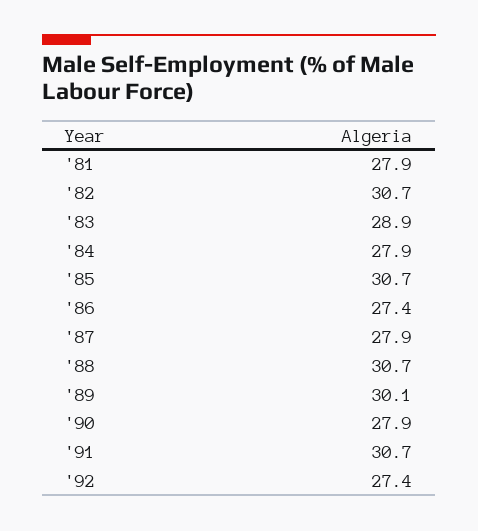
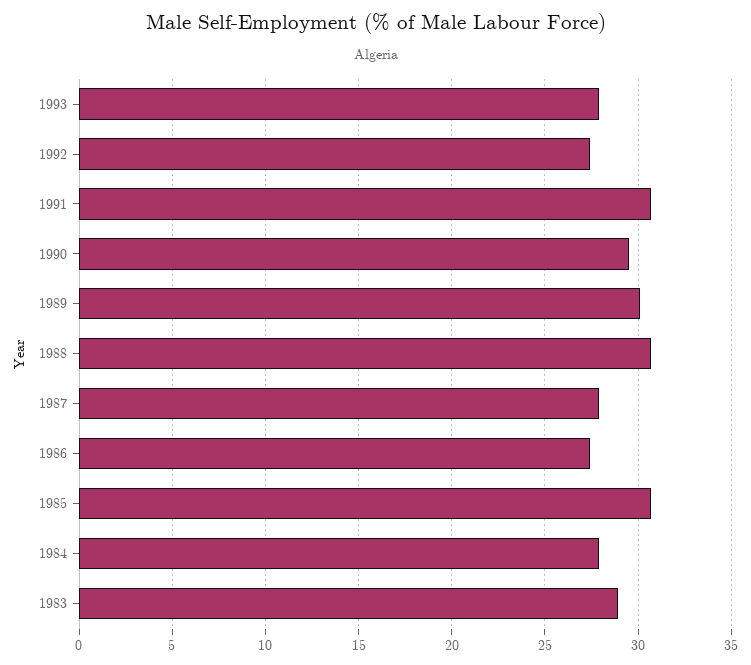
'81: 27.9 -> none
'82: 30.7 -> none
'90: 27.9 -> 29.5
1993: none -> 28

